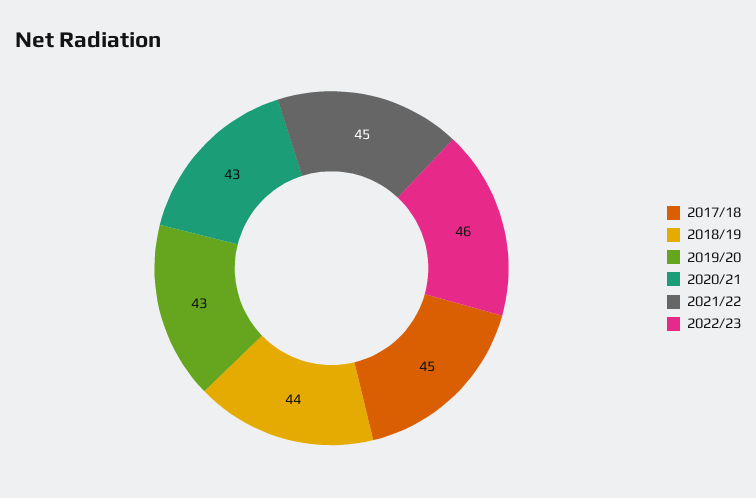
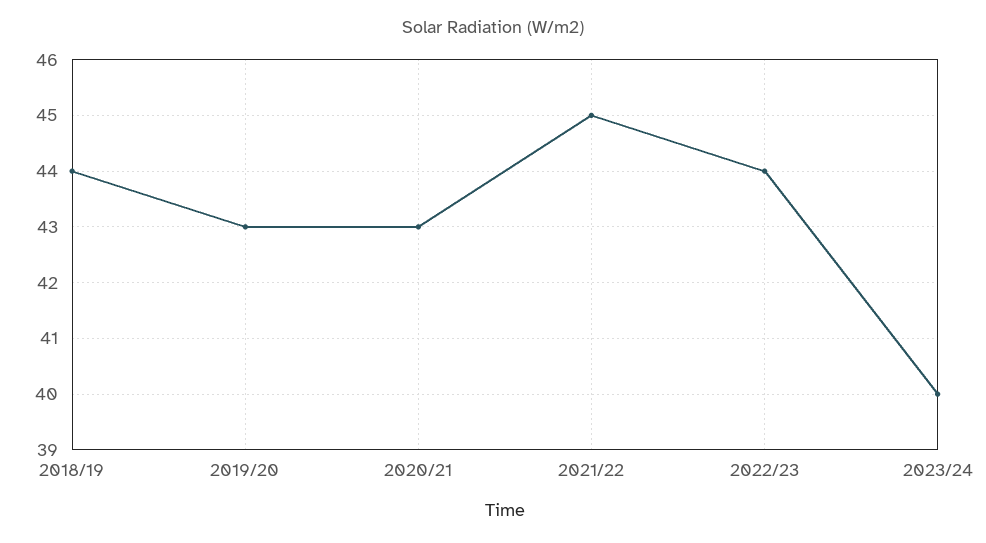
2017/18: 45 -> none
2022/23: 46 -> 44
2023/24: none -> 40

